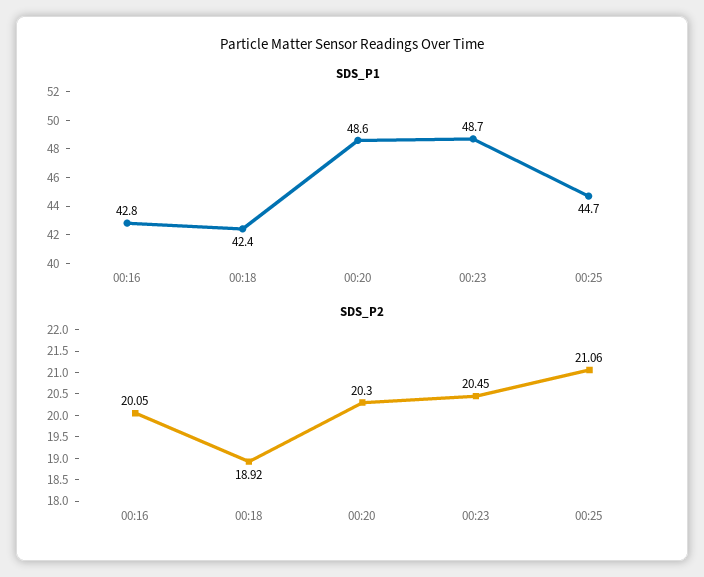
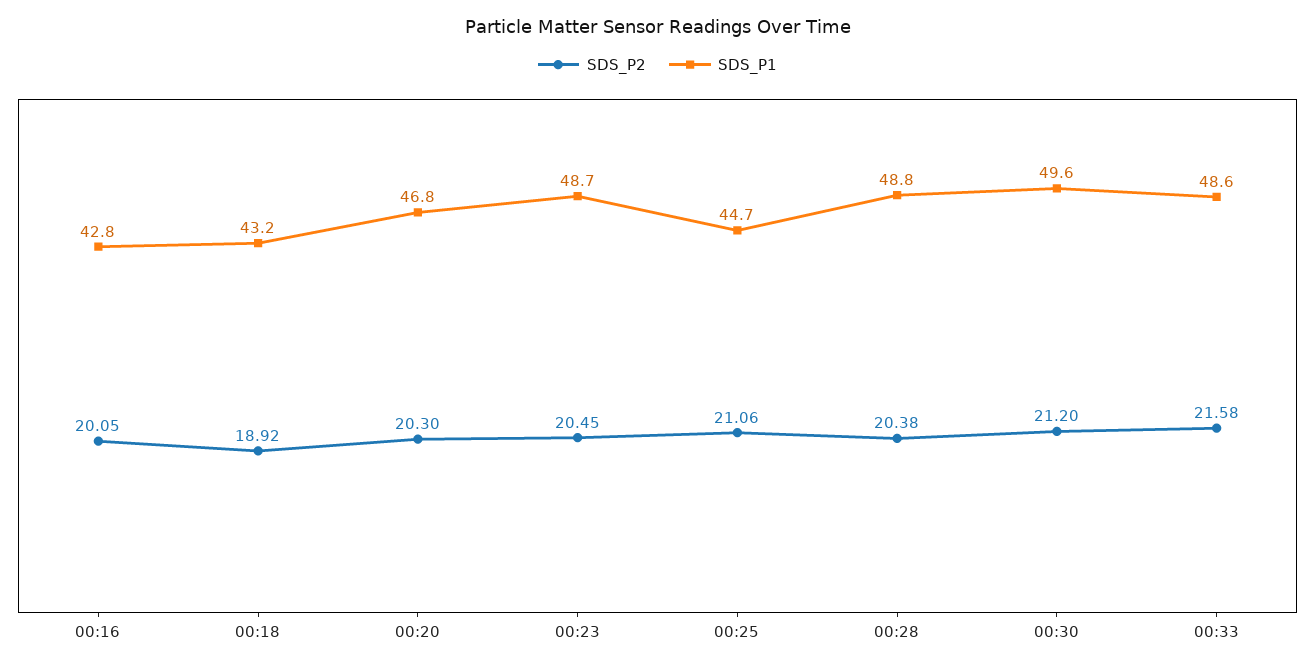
SDS_P1, 00:18: 42.4 -> 43.2
SDS_P1, 00:20: 48.6 -> 46.8
SDS_P2, 00:28: none -> 20.38
SDS_P1, 00:28: none -> 48.8
SDS_P2, 00:30: none -> 21.2
SDS_P1, 00:30: none -> 49.6
SDS_P2, 00:33: none -> 21.58
SDS_P1, 00:33: none -> 48.6

